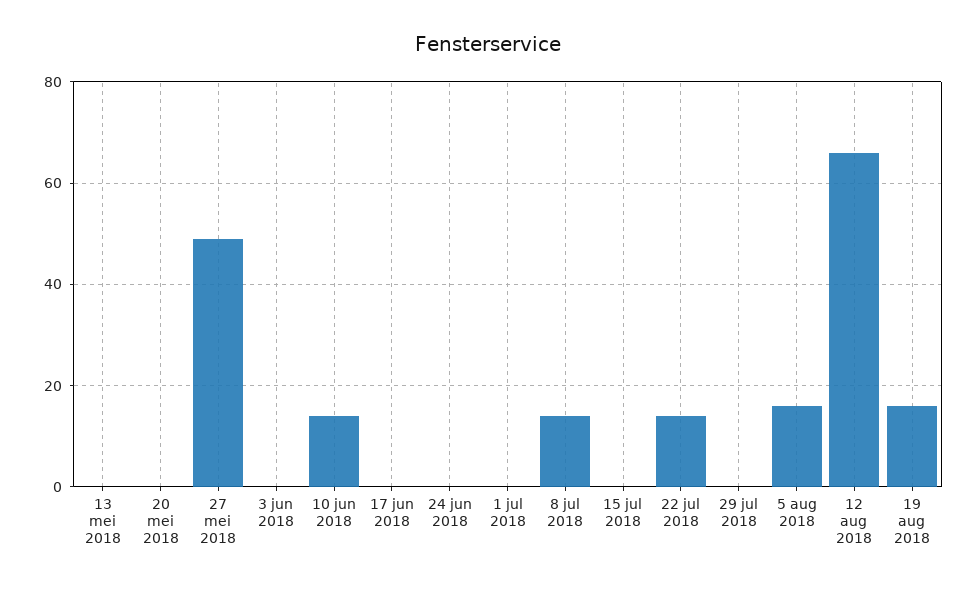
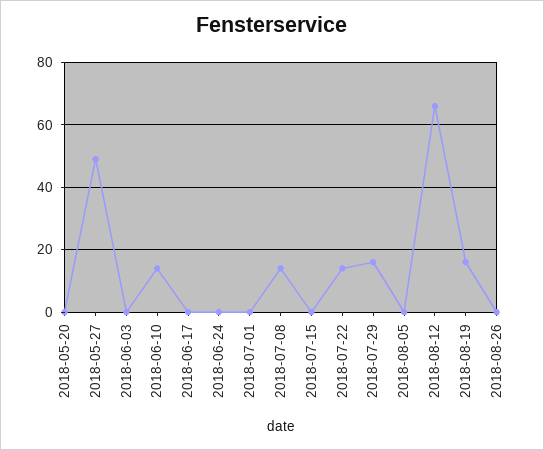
13 mei 2018: 0 -> none
29 jul 2018: 0 -> 15
5 aug 2018: 15 -> 0
2018-08-26: none -> 0

